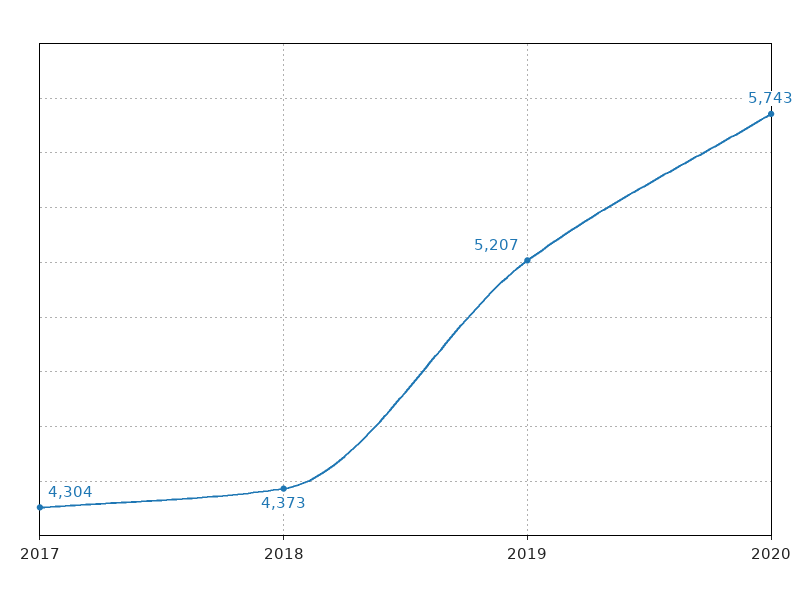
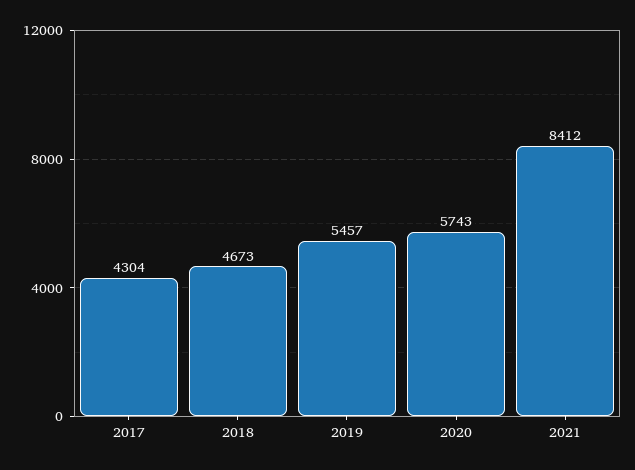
2018: 4373 -> 4673
2019: 5207 -> 5457
2021: none -> 8412

